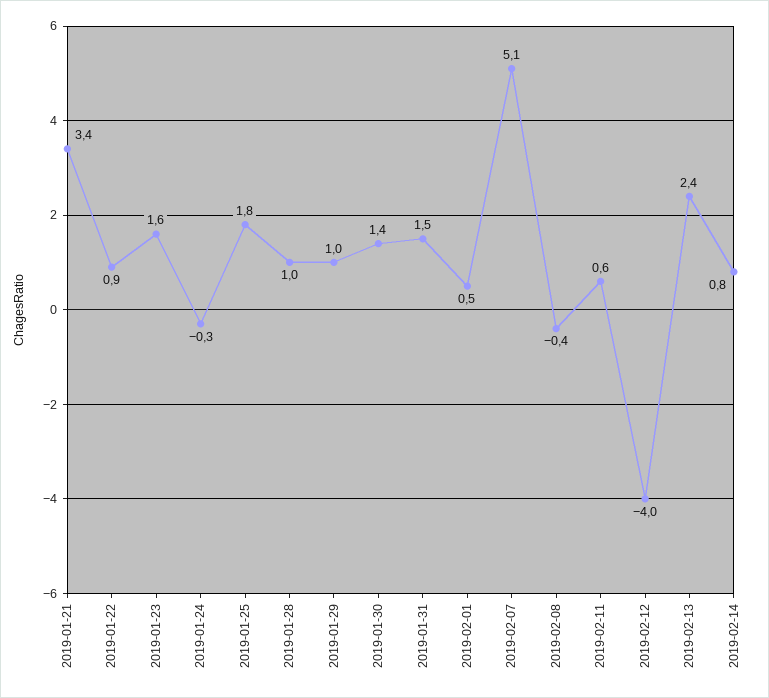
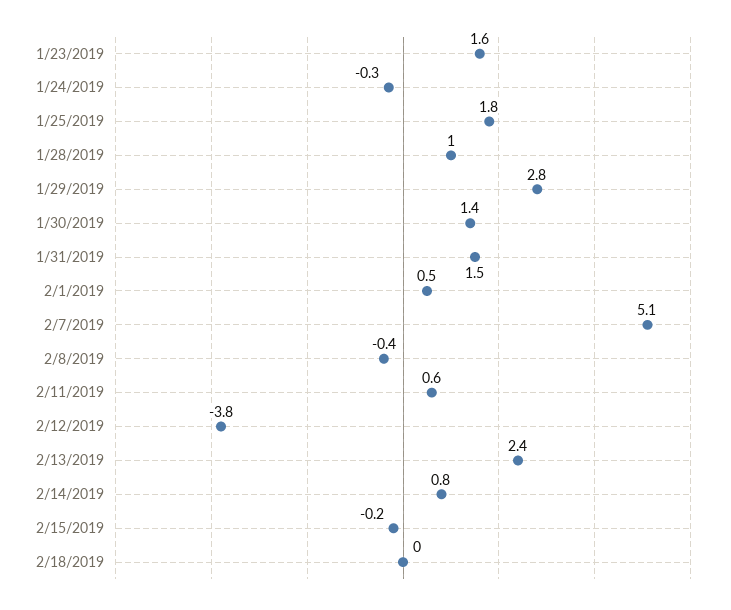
2019-01-21: 3.4 -> none
2019-01-22: 0.9 -> none
2019-01-29: 1 -> 2.8
2019-02-12: -4 -> -3.8
2/15/2019: none -> -0.2
2/18/2019: none -> 0

